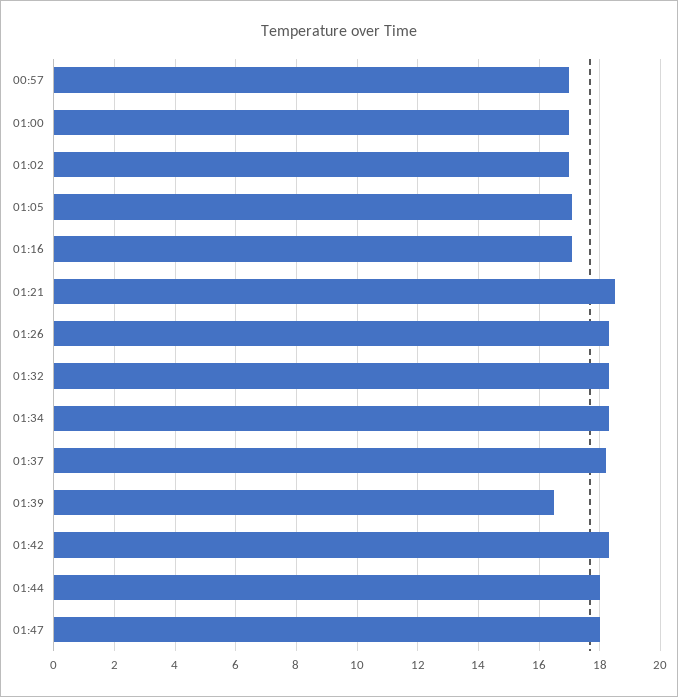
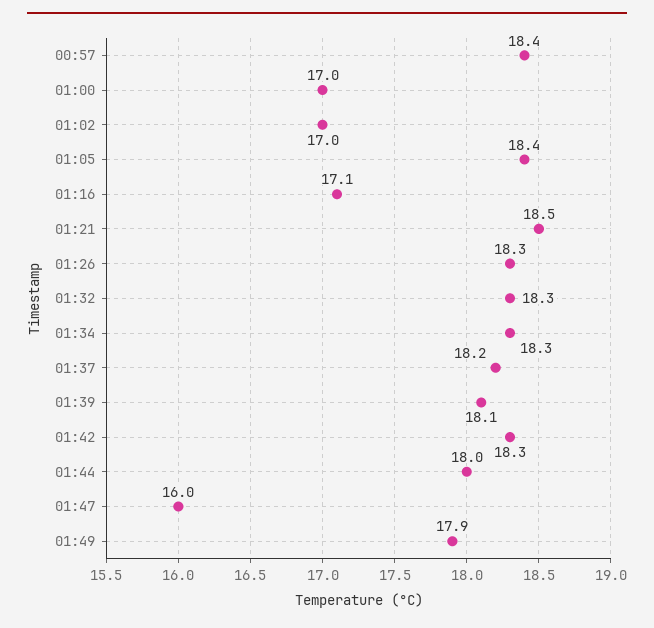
00:57: 17 -> 18.4
01:05: 17 -> 18.4
01:39: 16.5 -> 18.1
01:47: 18 -> 16
01:49: none -> 17.9

